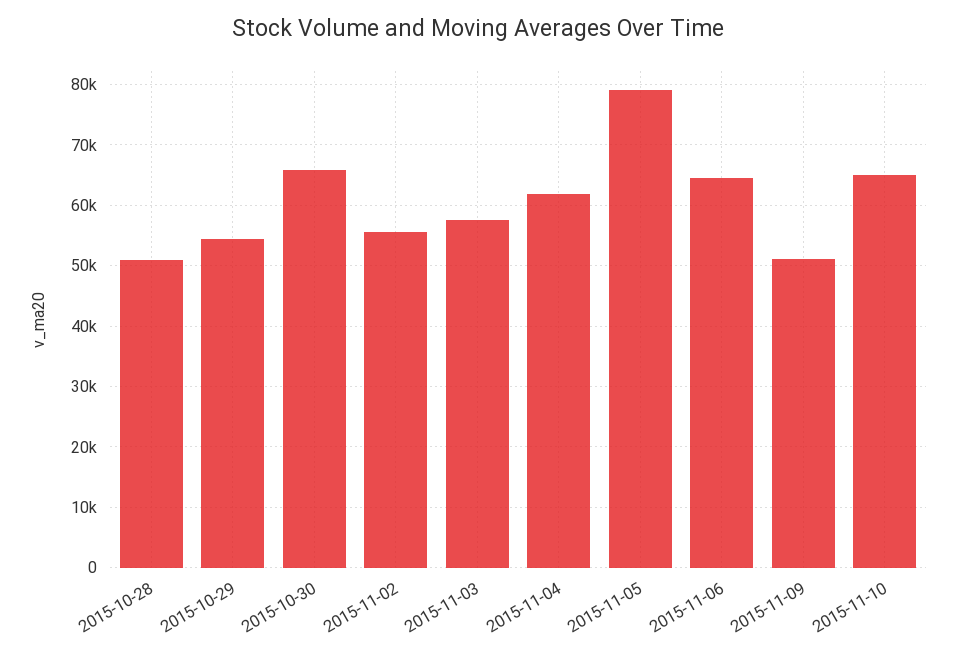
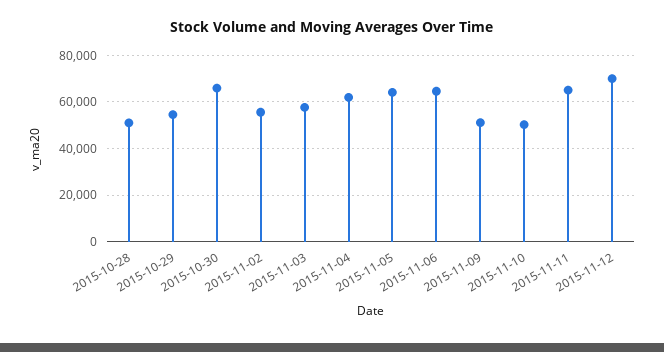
2015-11-05: 79000 -> 65000
2015-11-10: 65000 -> 50000
2015-11-11: none -> 65000
2015-11-12: none -> 70000

